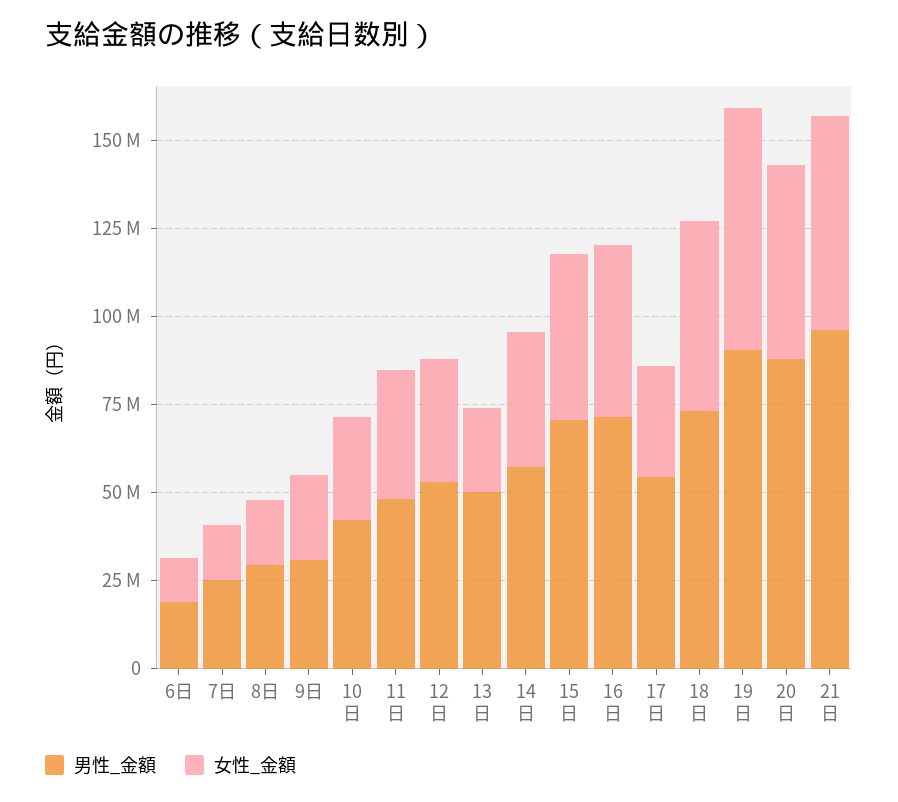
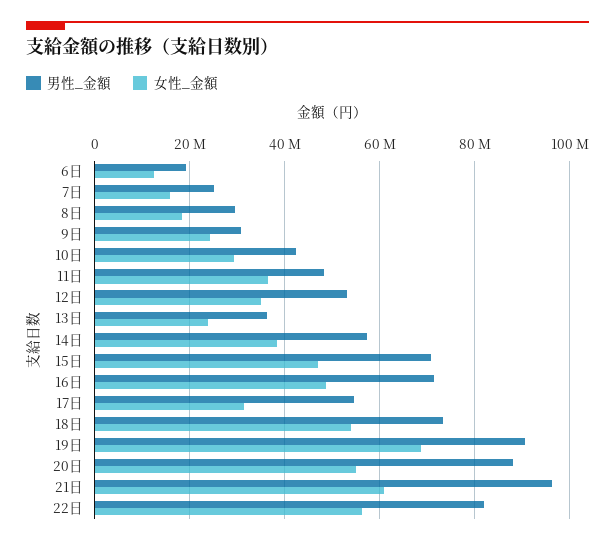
男性_金額, 13日: 50000000 -> 36000000
男性_金額, 22日: none -> 82000000
女性_金額, 22日: none -> 56000000

